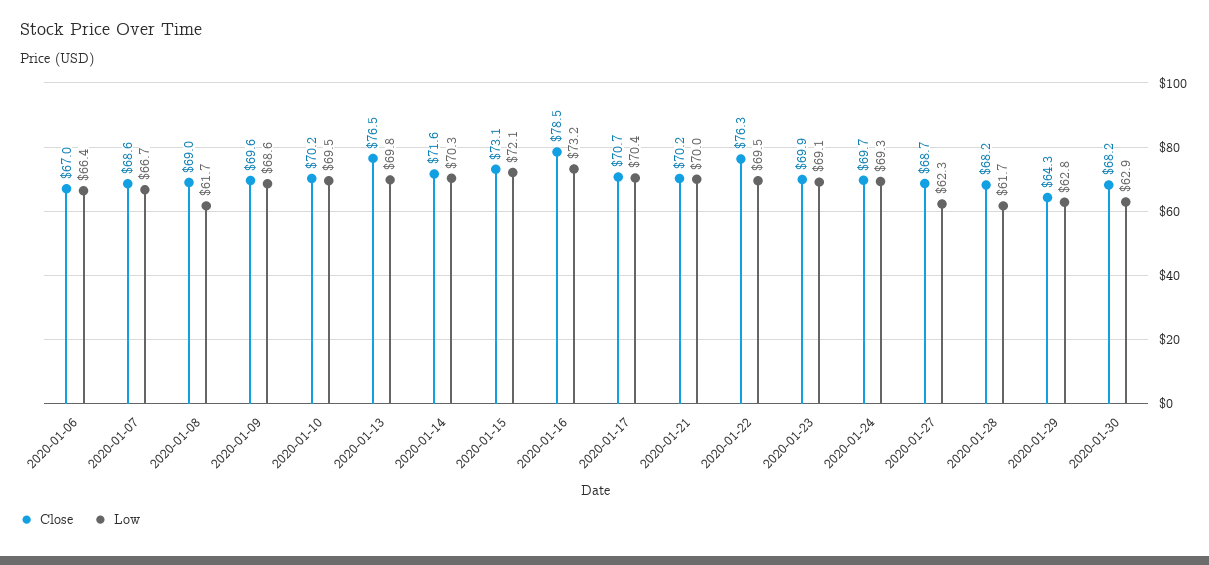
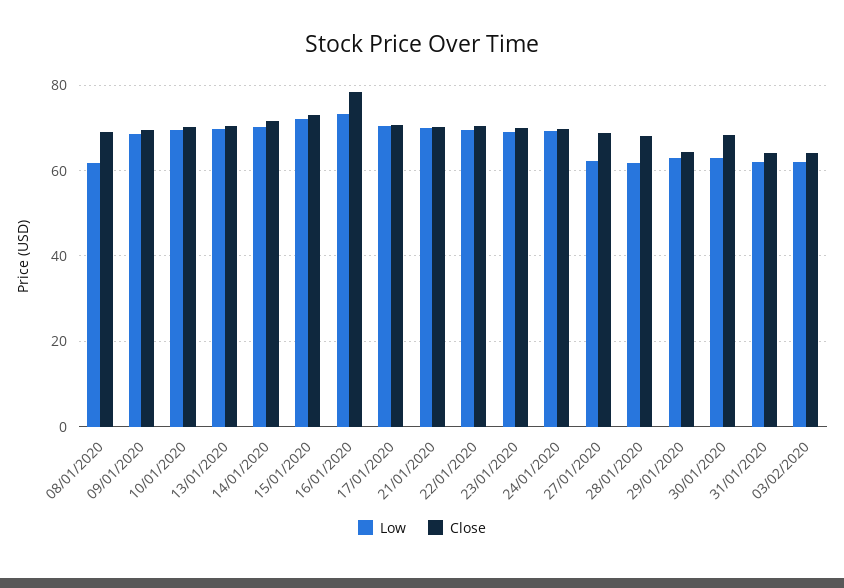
Close, 2020-01-06: 67 -> none
Low, 2020-01-06: 66.4 -> none
Close, 2020-01-07: 68.6 -> none
Low, 2020-01-07: 66.7 -> none
Close, 2020-01-13: 76.5 -> 70
Close, 2020-01-22: 76.3 -> 70
Low, 31/01/2020: none -> 62
Close, 31/01/2020: none -> 64
Low, 03/02/2020: none -> 62
Close, 03/02/2020: none -> 64

